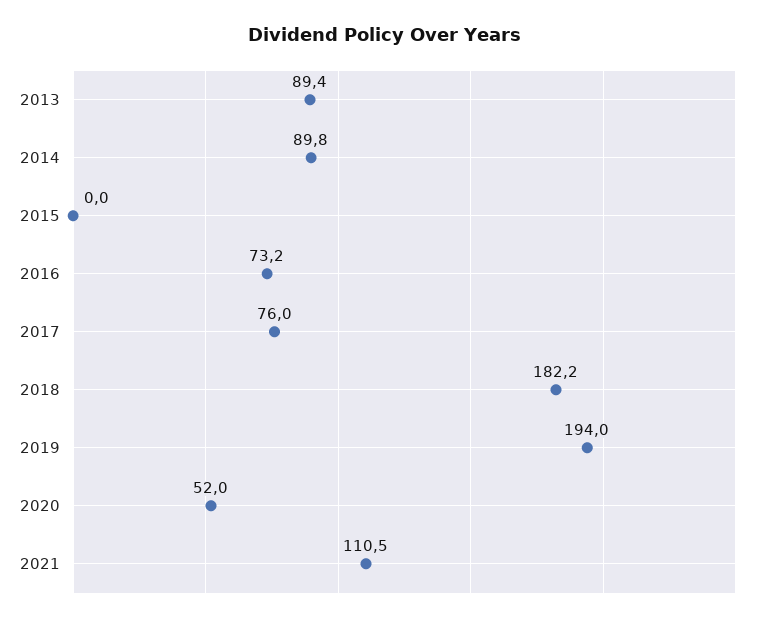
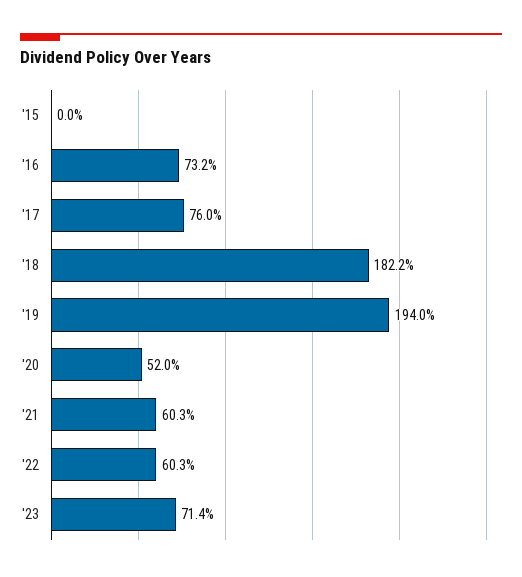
2013: 89.4 -> none
2014: 89.8 -> none
2021: 110.5 -> 60.3
'22: none -> 60.3
'23: none -> 71.4

